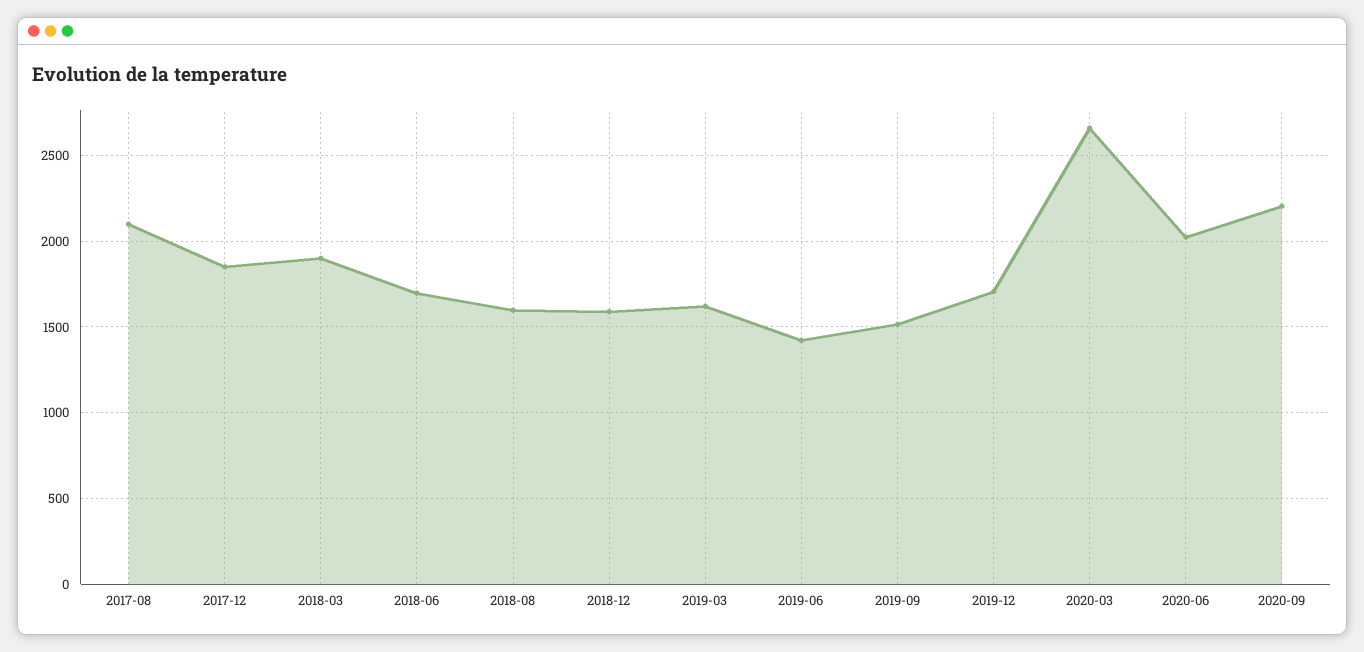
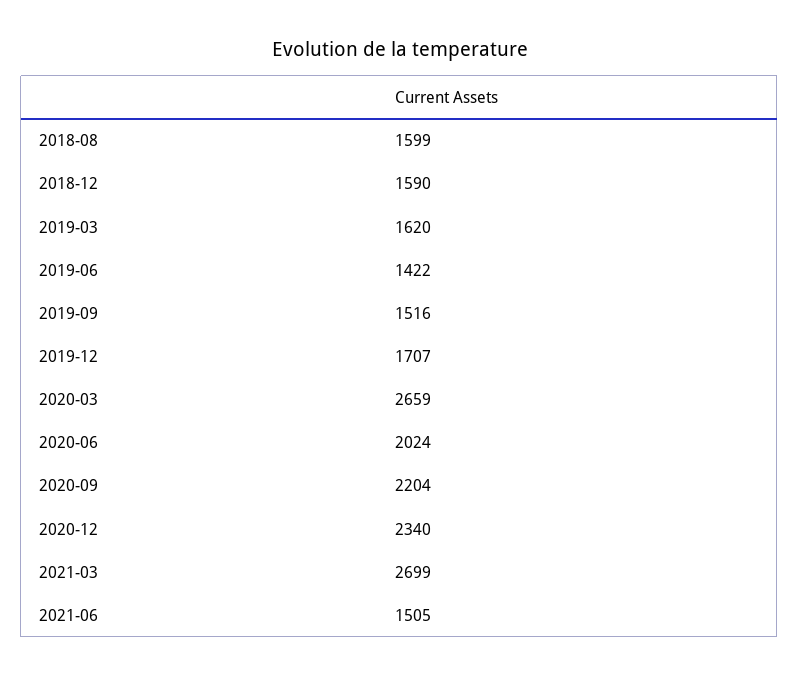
2017-08: 2100 -> none
2017-12: 1850 -> none
2018-03: 1900 -> none
2018-06: 1700 -> none
2020-12: none -> 2340
2021-03: none -> 2699
2021-06: none -> 1505

